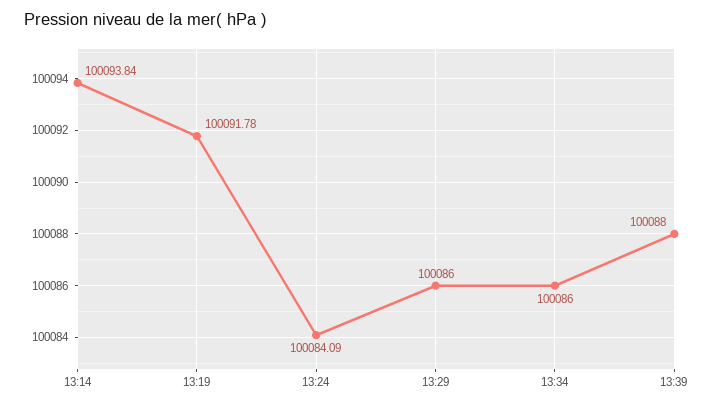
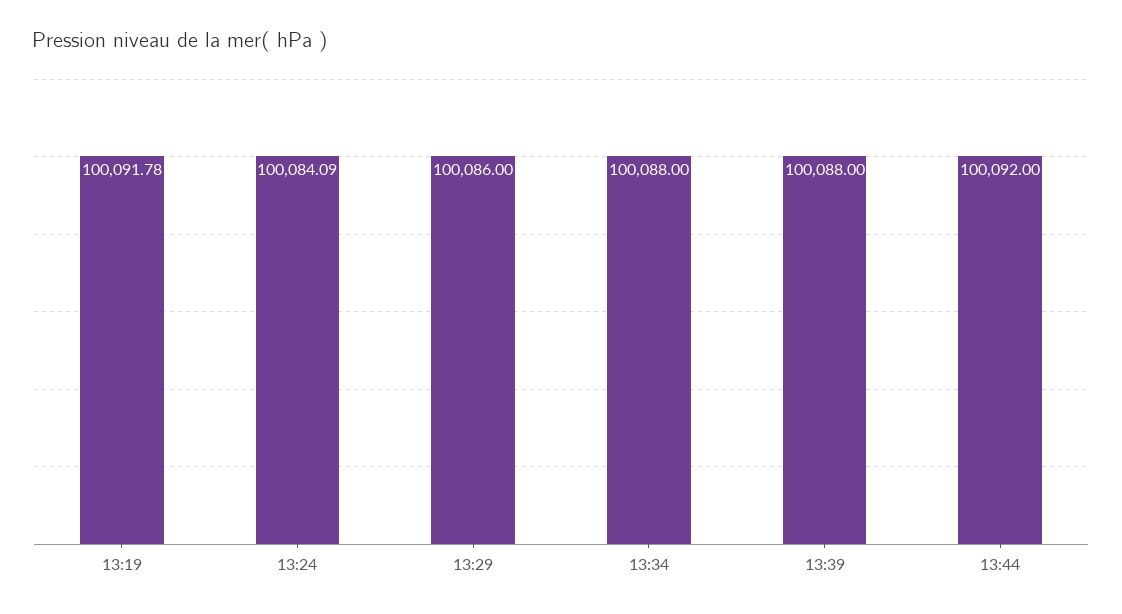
13:14: 100093.84 -> none
13:34: 100086 -> 100088
13:44: none -> 100092

